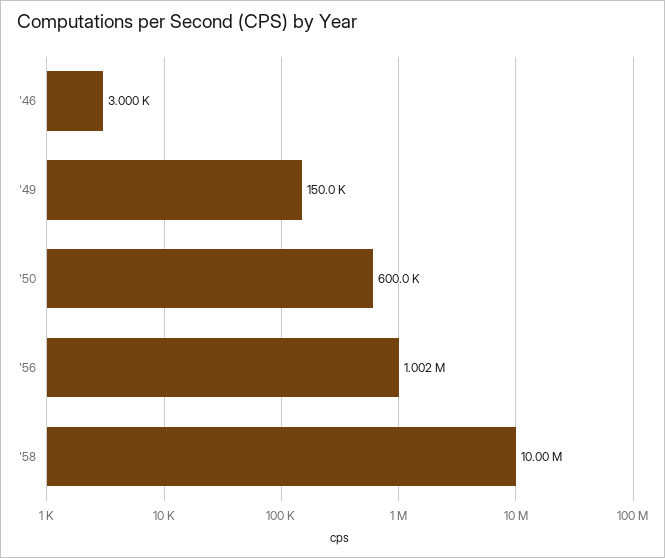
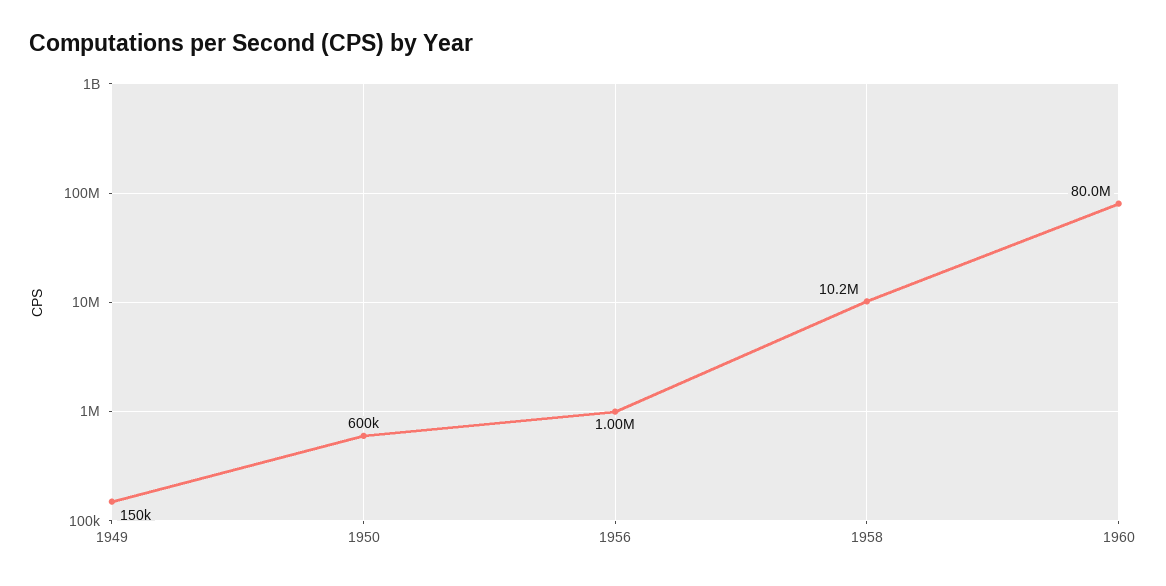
'46: 3000 -> none
'56: 1002000 -> 1000000
'58: 10000000 -> 10200000
1960: none -> 80000000

